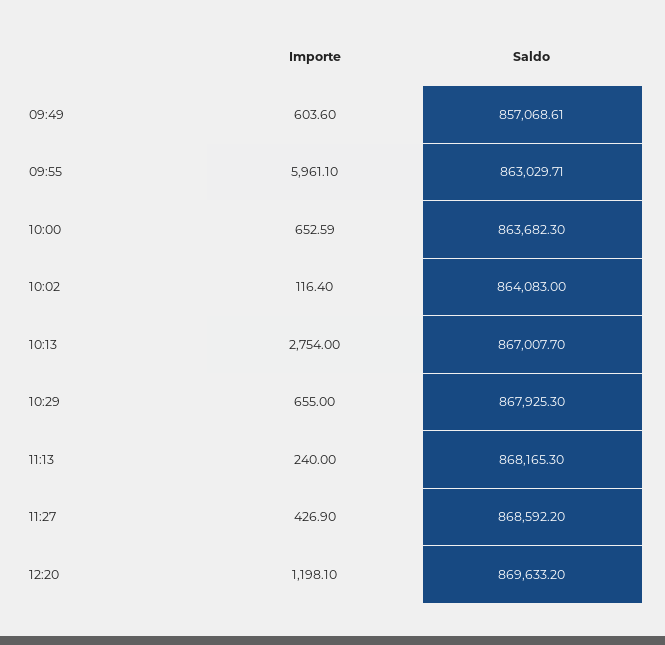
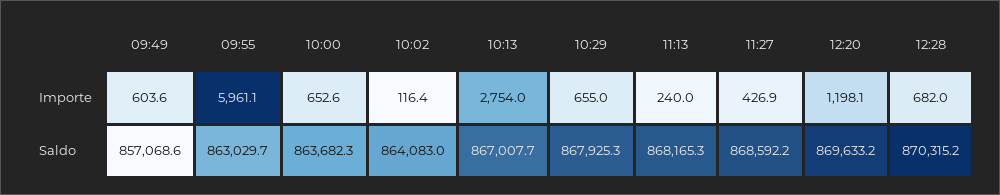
Importe, 12:28: none -> 682
Saldo, 12:28: none -> 870315.2

